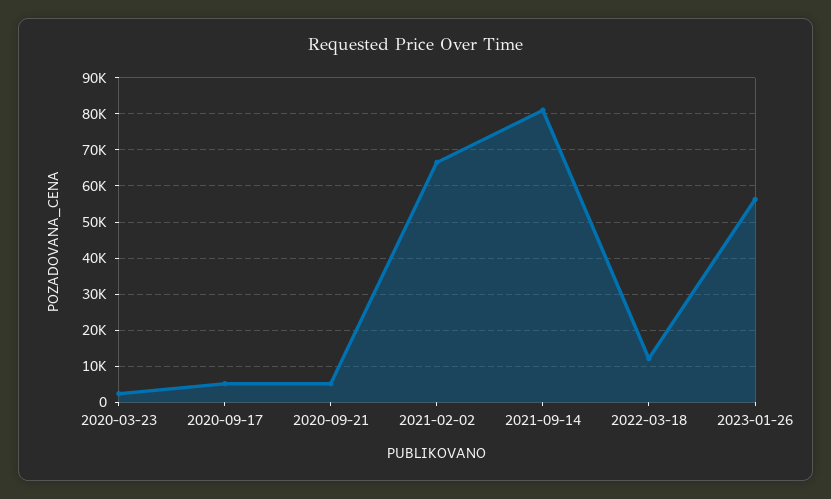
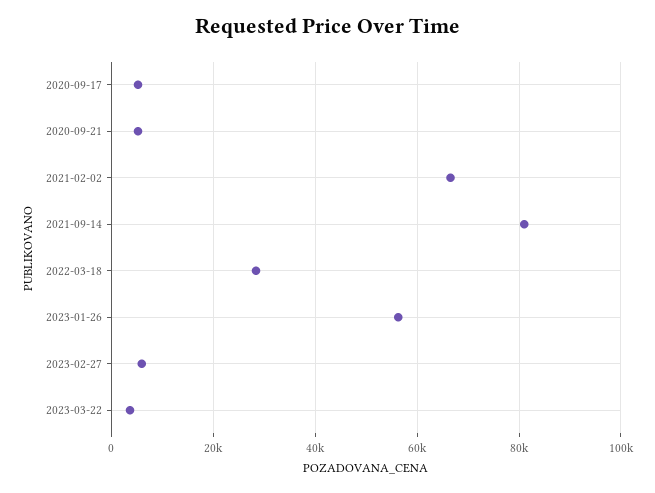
2020-03-23: 2000 -> none
2022-03-18: 12000 -> 28000
2023-02-27: none -> 6000
2023-03-22: none -> 4000

